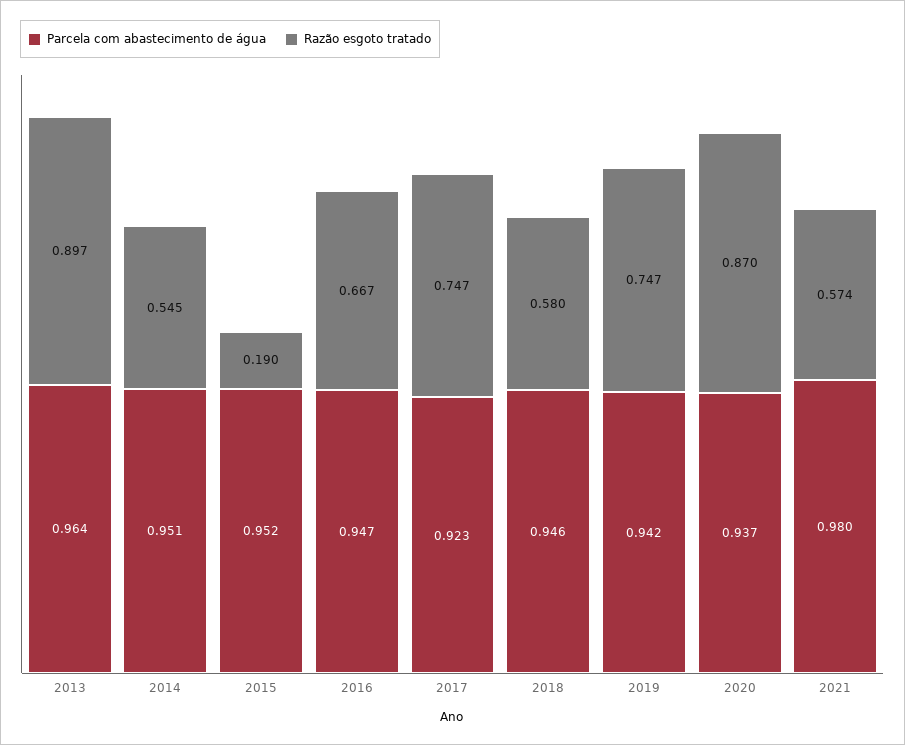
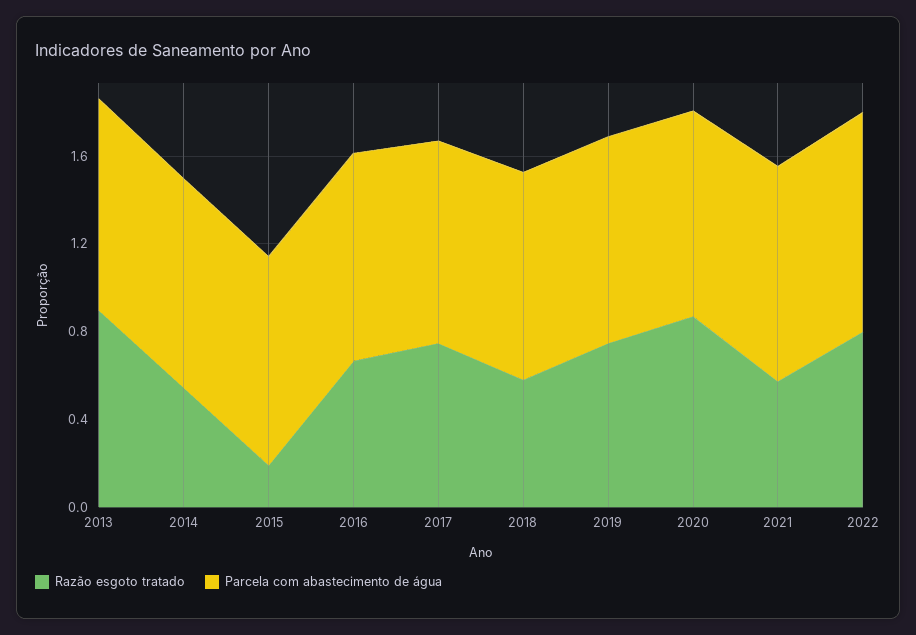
Razão esgoto tratado, 2022: none -> 0.8
Parcela com abastecimento de água, 2022: none -> 1

